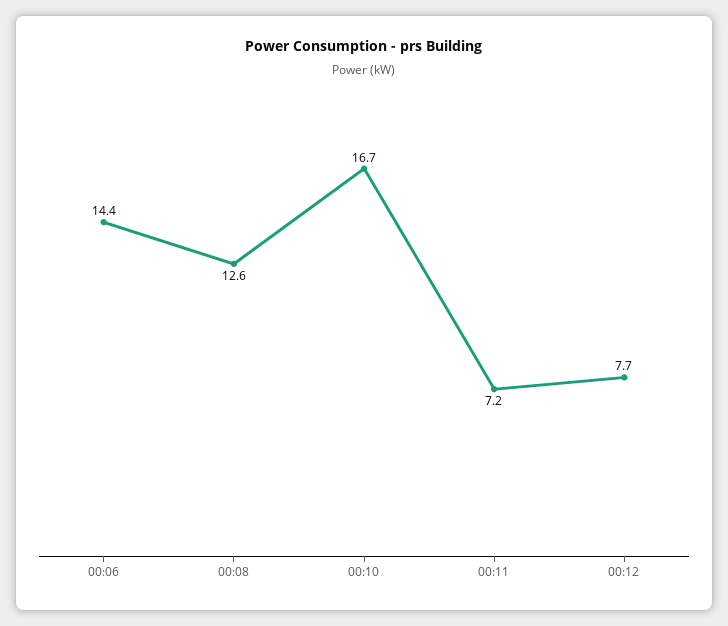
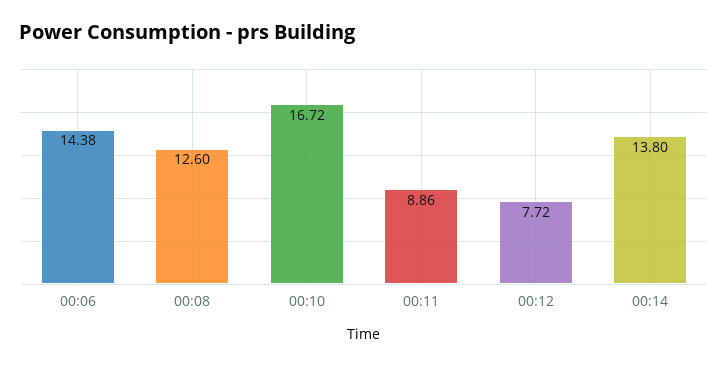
00:11: 7.2 -> 8.86
00:14: none -> 13.8

